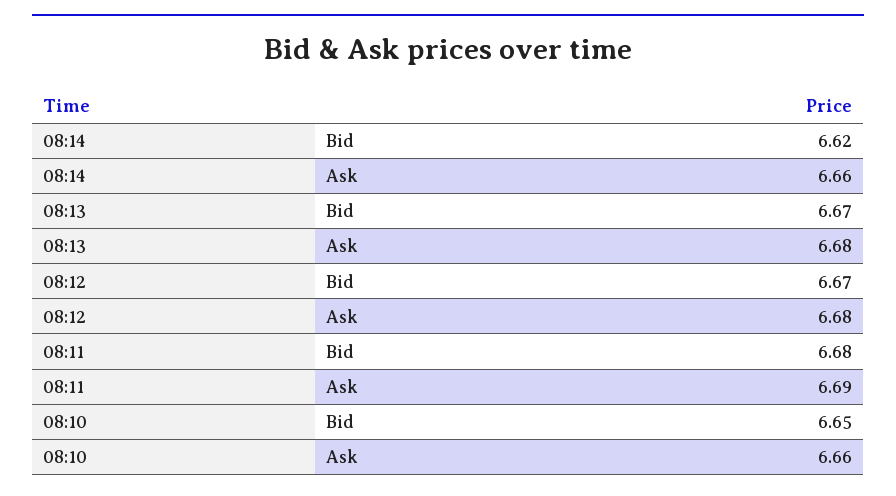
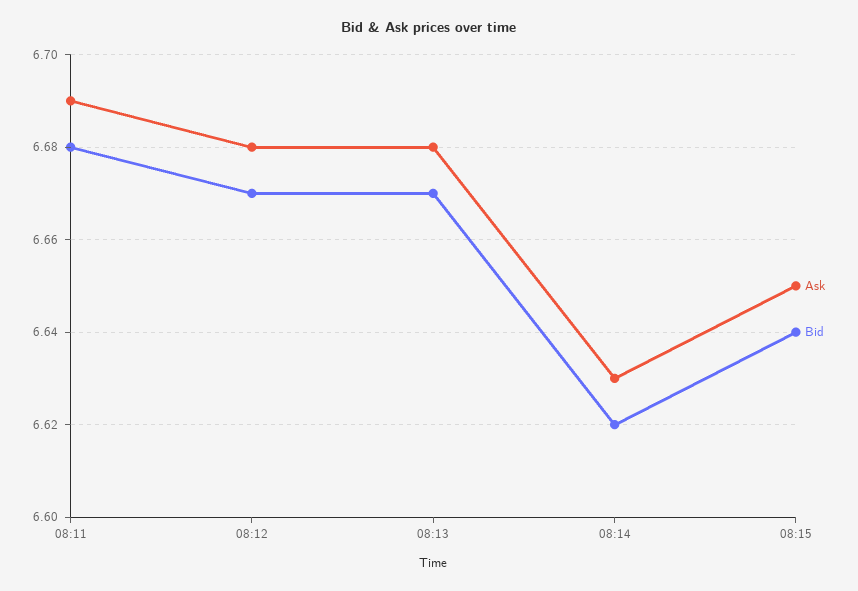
Ask, 08:14: 6.66 -> 6.63
Bid, 08:10: 6.65 -> none
Ask, 08:10: 6.66 -> none
Ask, 08:15: none -> 6.65
Bid, 08:15: none -> 6.64

